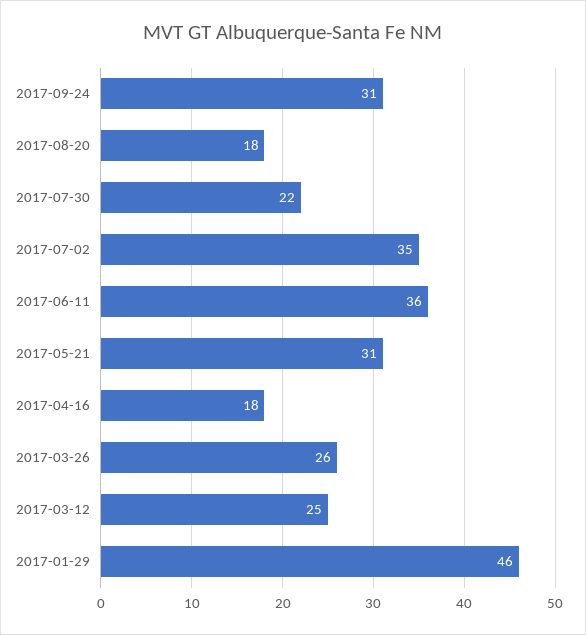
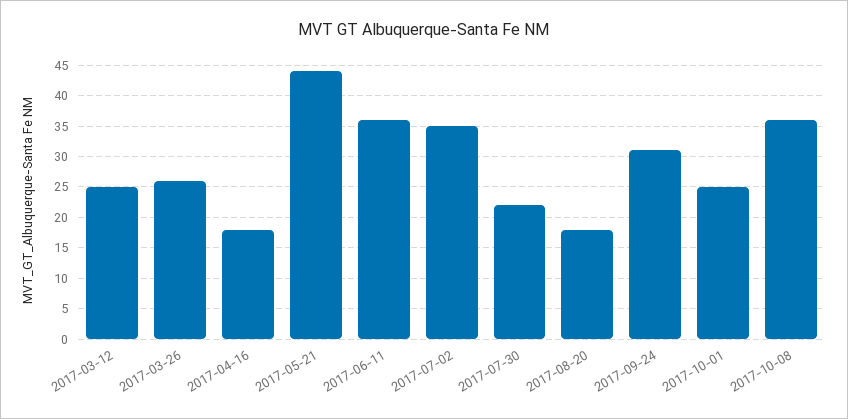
2017-05-21: 31 -> 44
2017-01-29: 46 -> none
2017-10-01: none -> 25
2017-10-08: none -> 36

